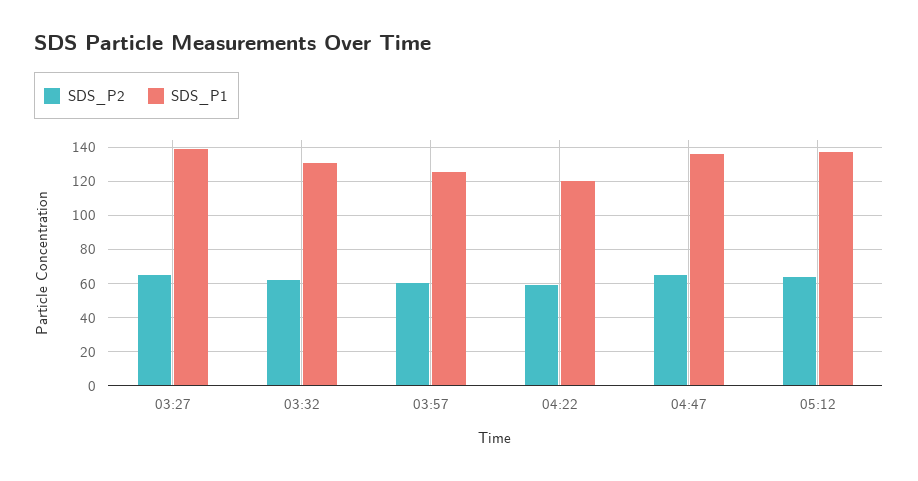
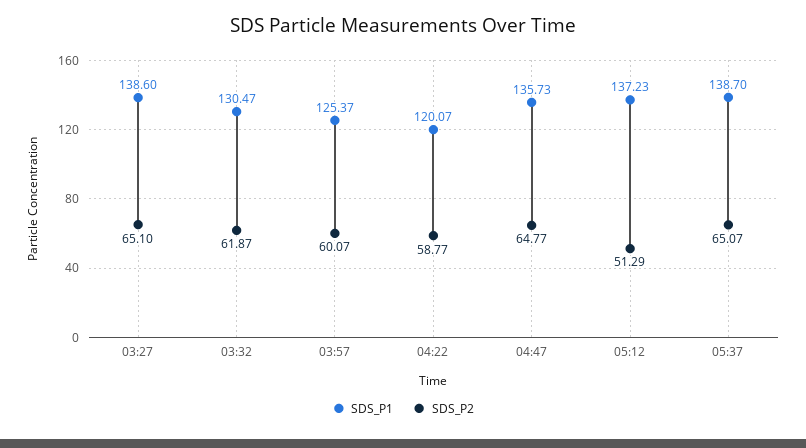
SDS_P2, 05:12: 65 -> 51.29
SDS_P1, 05:37: none -> 138.7
SDS_P2, 05:37: none -> 65.07

